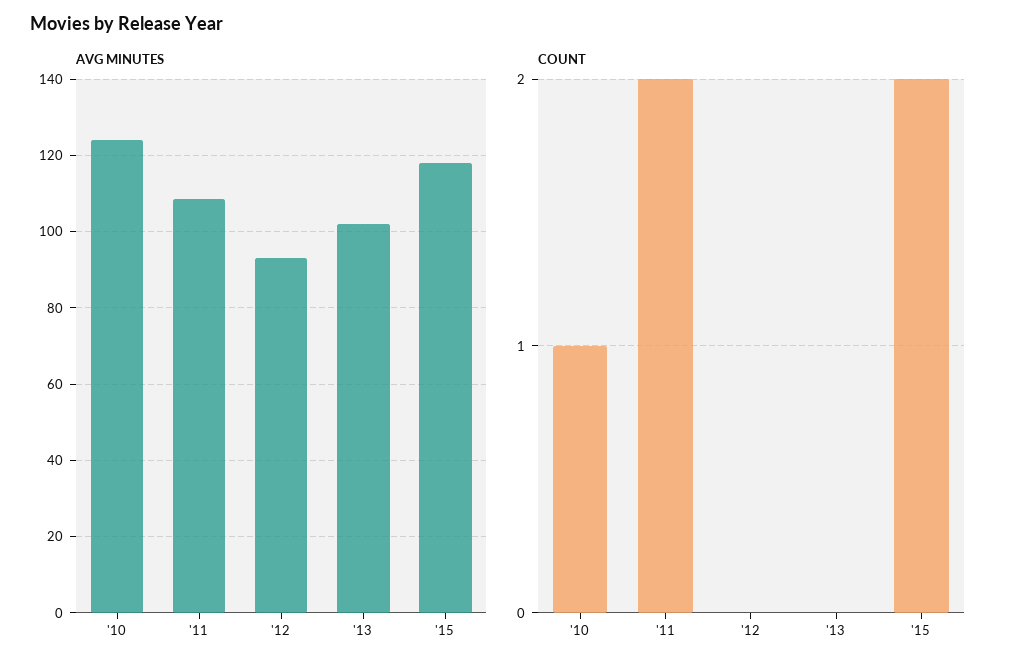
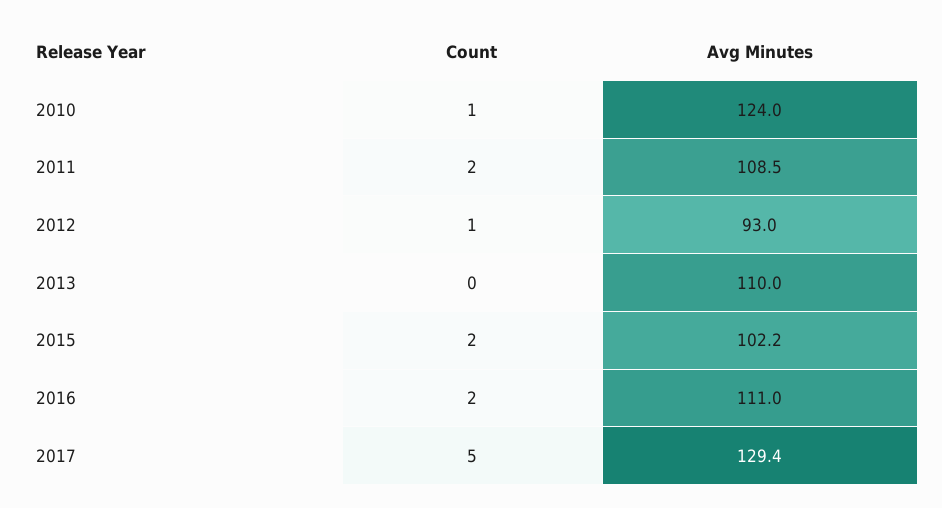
AVG MINUTES, '13: 102 -> 110
AVG MINUTES, '15: 118 -> 102.2
COUNT, '12: 0 -> 1
COUNT, 2016: none -> 2
AVG MINUTES, 2016: none -> 111
COUNT, 2017: none -> 5
AVG MINUTES, 2017: none -> 129.4

